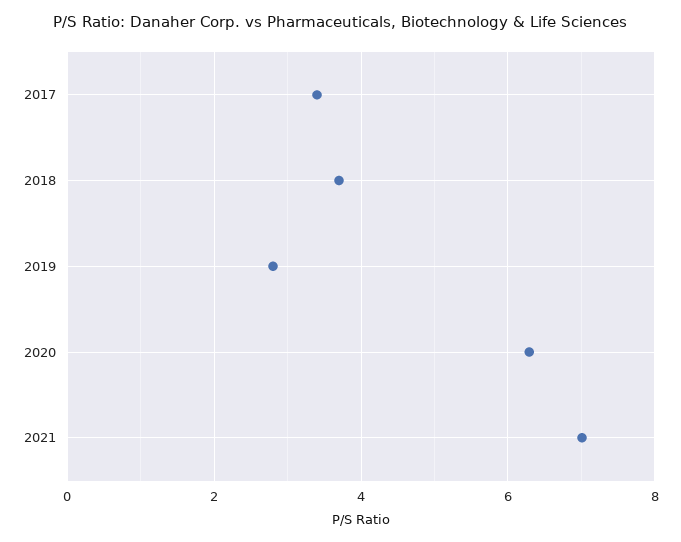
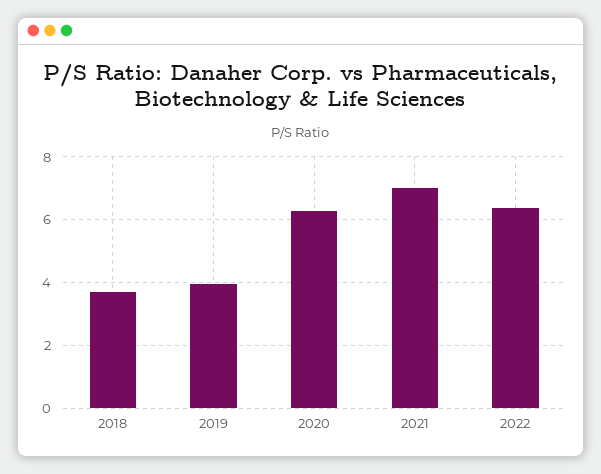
2017: 3.4 -> none
2019: 2.8 -> 4
2022: none -> 6.4

